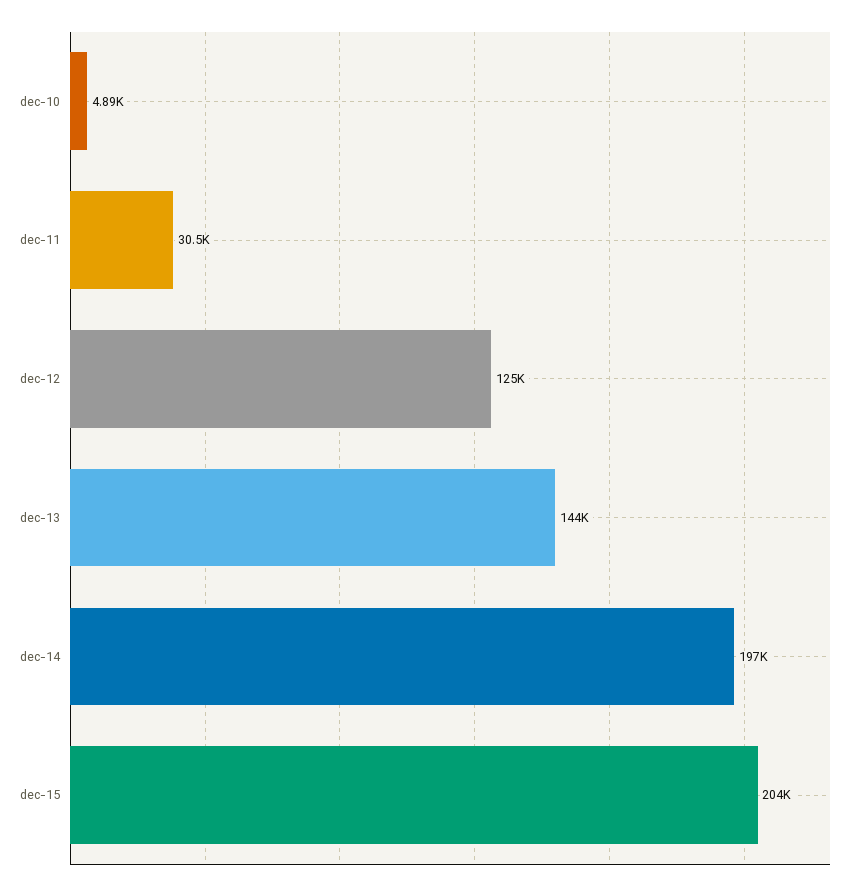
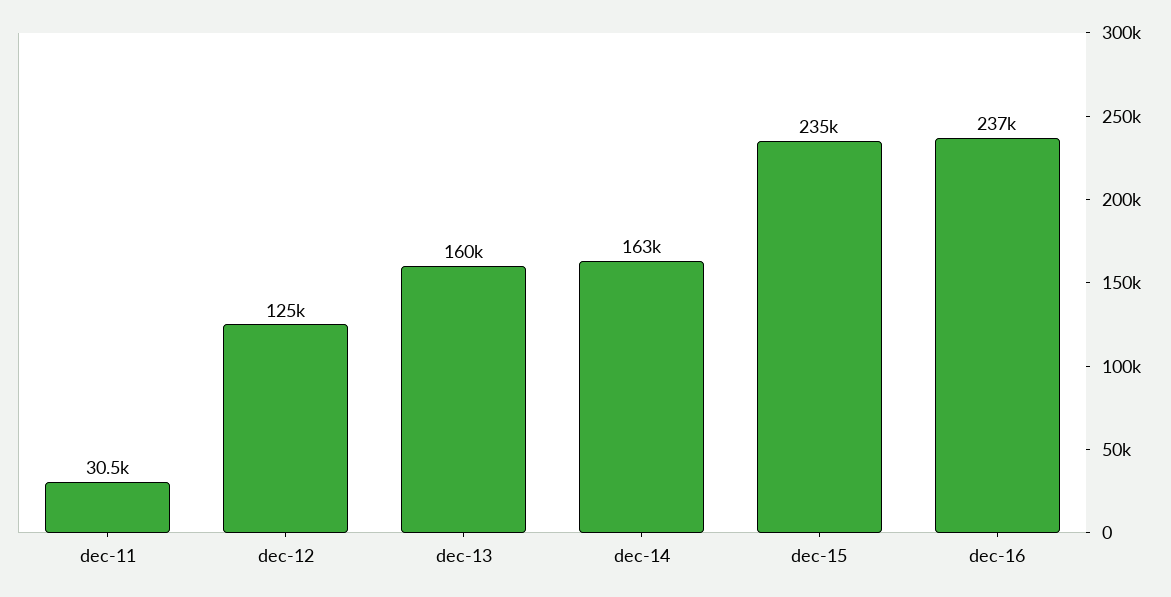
dec-10: 4890 -> none
dec-13: 144000 -> 160000
dec-14: 197000 -> 163000
dec-15: 204000 -> 235000
dec-16: none -> 237000

